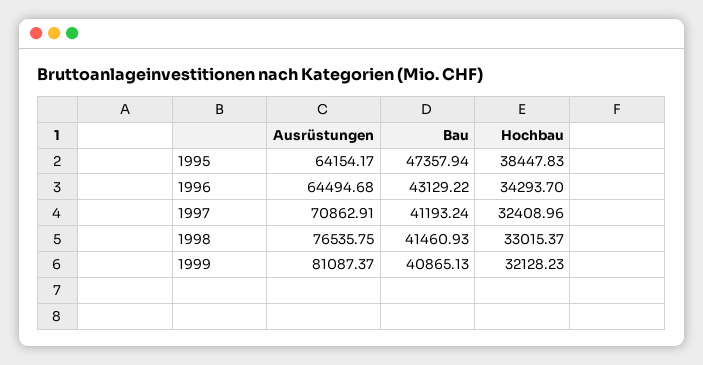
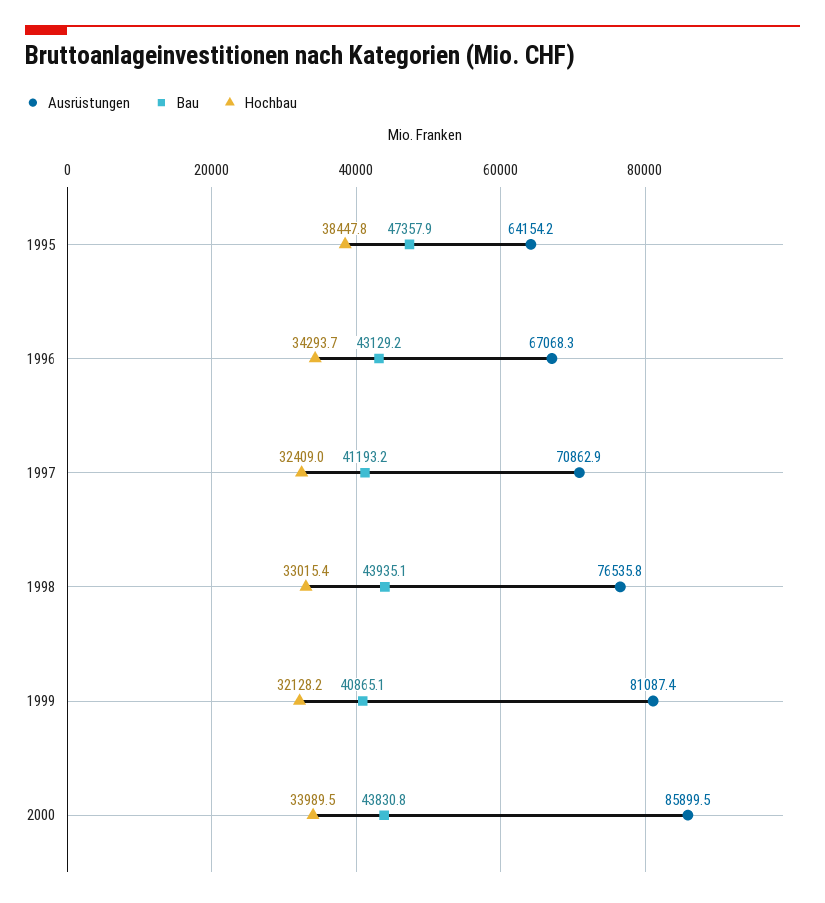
Ausrüstungen, 1996: 64494.68 -> 67068.3
Bau, 1998: 41460.93 -> 43935.1
Ausrüstungen, 2000: none -> 85899.5
Bau, 2000: none -> 43830.8
Hochbau, 2000: none -> 33989.5

